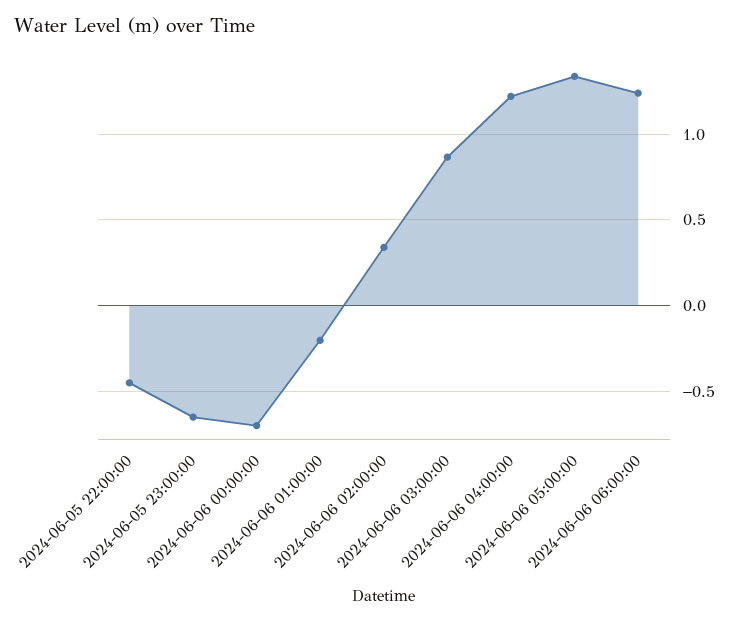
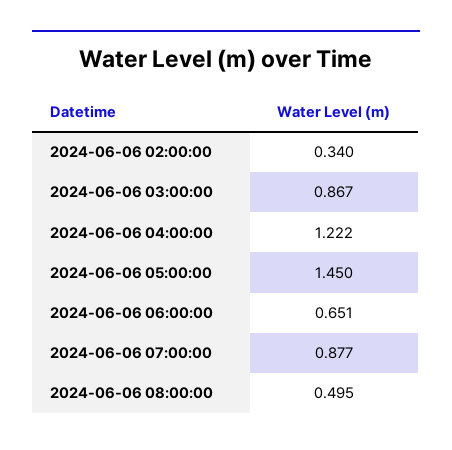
2024-06-05 22:00:00: -0.45 -> none
2024-06-05 23:00:00: -0.65 -> none
2024-06-06 00:00:00: -0.7 -> none
2024-06-06 01:00:00: -0.2 -> none
2024-06-06 05:00:00: 1.35 -> 1.45
2024-06-06 06:00:00: 1.25 -> 0.651
2024-06-06 07:00:00: none -> 0.877
2024-06-06 08:00:00: none -> 0.495

